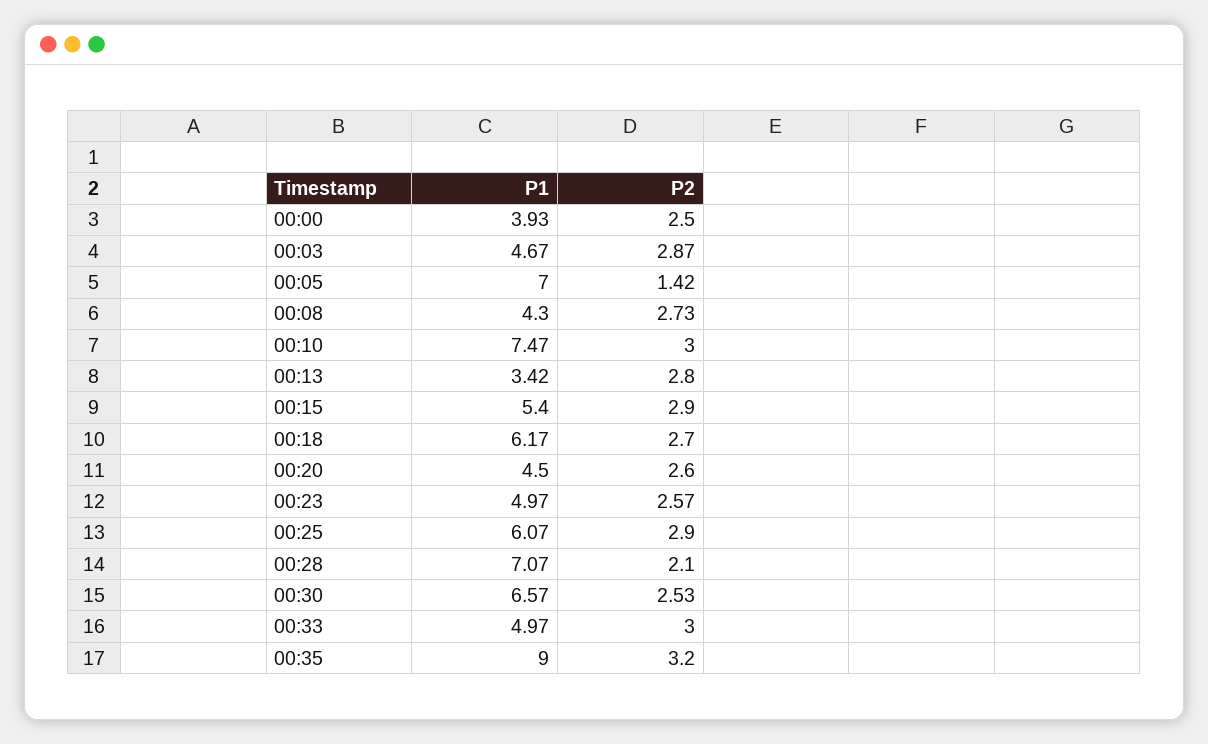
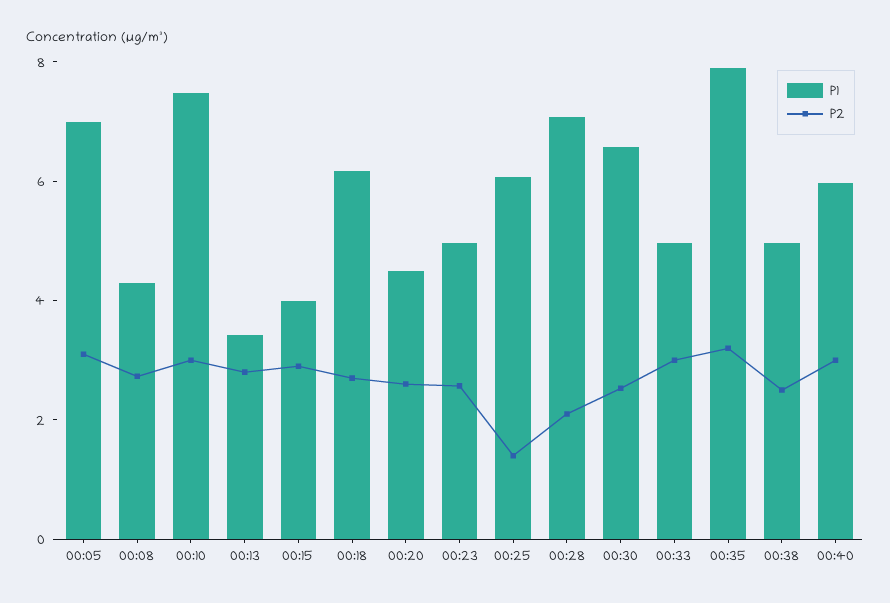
P1, 00:00: 3.93 -> none
P2, 00:00: 2.5 -> none
P1, 00:03: 4.67 -> none
P2, 00:03: 2.87 -> none
P2, 00:05: 1.42 -> 3
P1, 00:15: 5.4 -> 4
P2, 00:25: 2.9 -> 1.5
P1, 00:35: 9 -> 8
P1, 00:38: none -> 5
P2, 00:38: none -> 2.5
P1, 00:40: none -> 6
P2, 00:40: none -> 3

